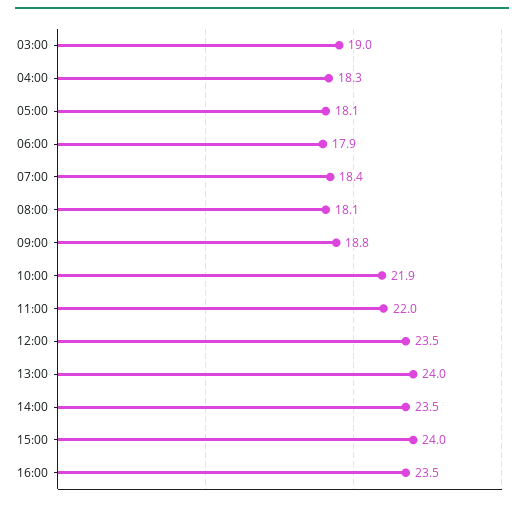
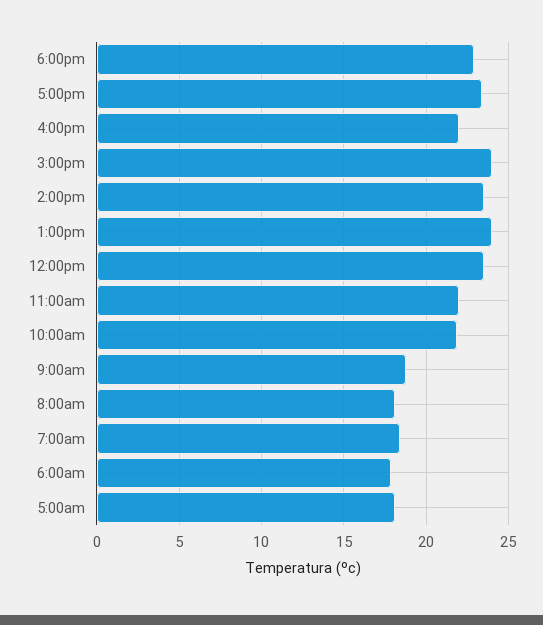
03:00: 19 -> none
04:00: 18.3 -> none
16:00: 23.5 -> 22
6:00pm: none -> 23
5:00pm: none -> 23.5

